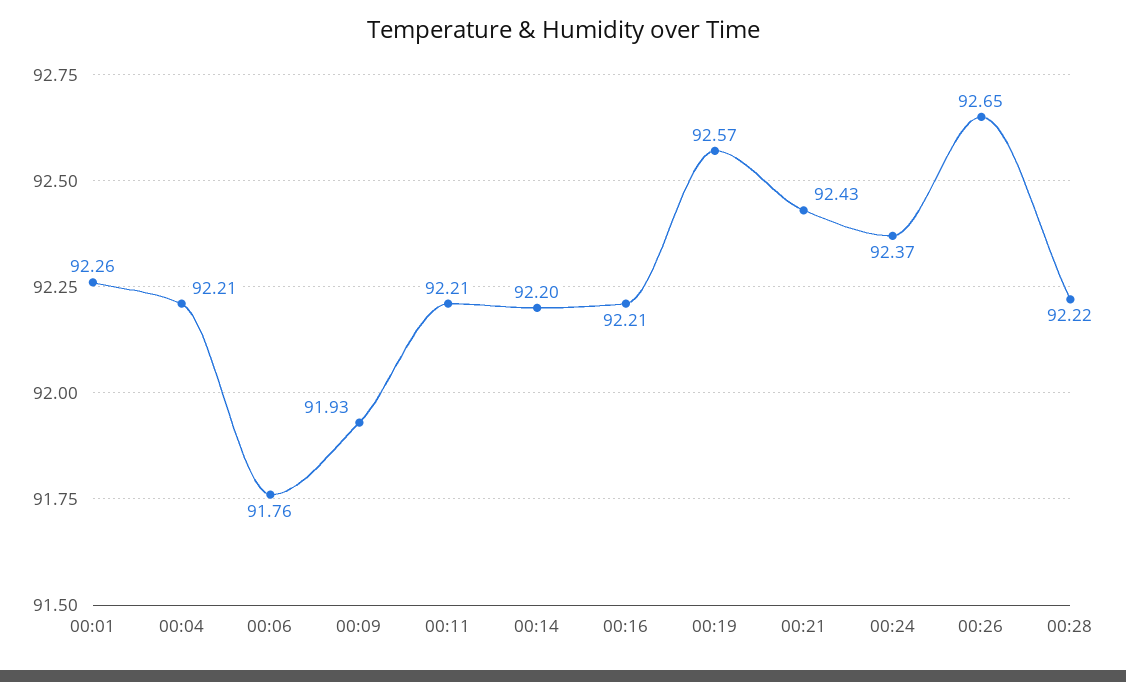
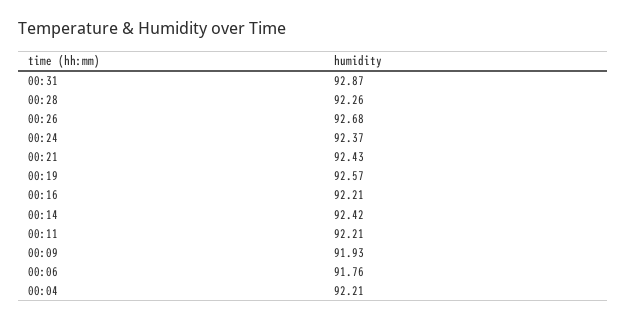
00:01: 92.26 -> none
00:14: 92.2 -> 92.42
00:26: 92.65 -> 92.68
00:28: 92.22 -> 92.26
00:31: none -> 92.87

